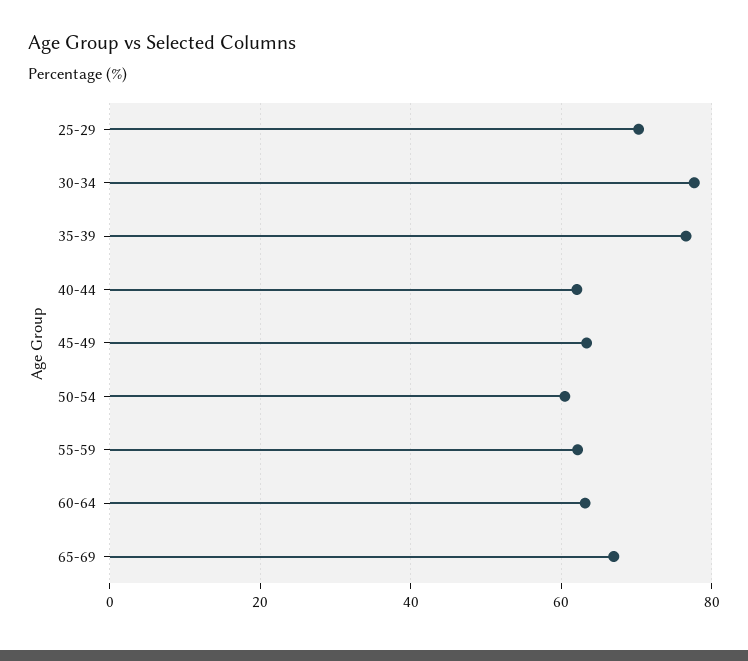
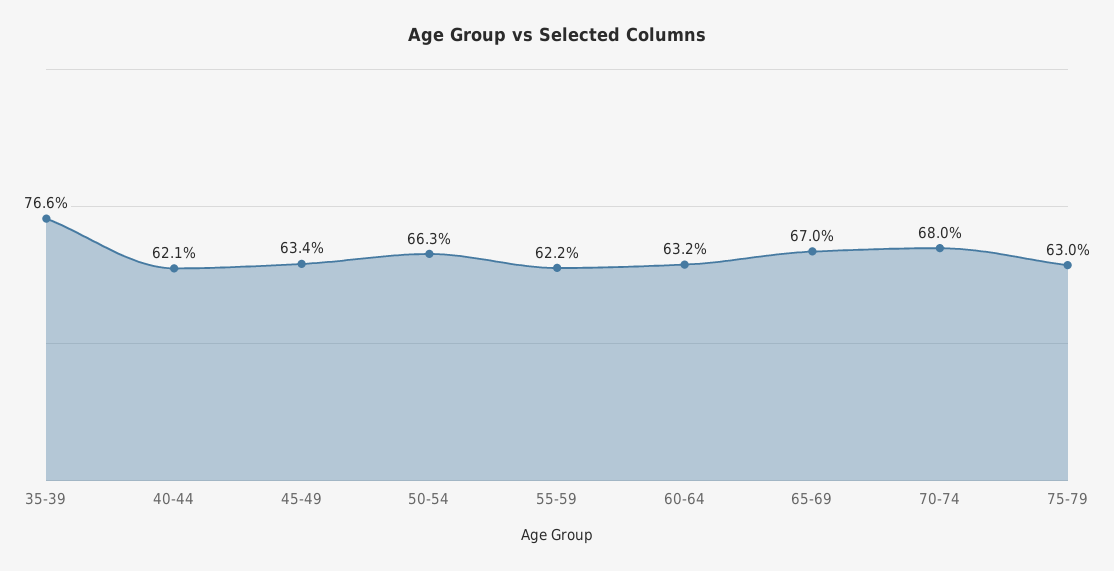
25-29: 70 -> none
30-34: 78 -> none
50-54: 60 -> 66.3
70-74: none -> 68
75-79: none -> 63

